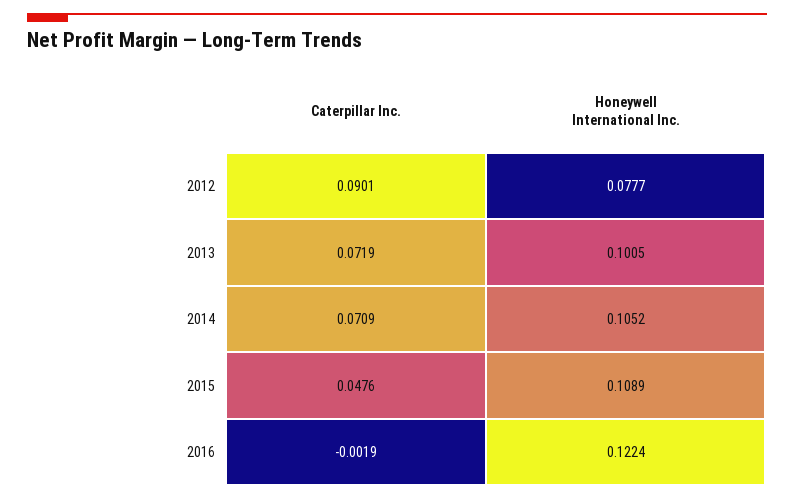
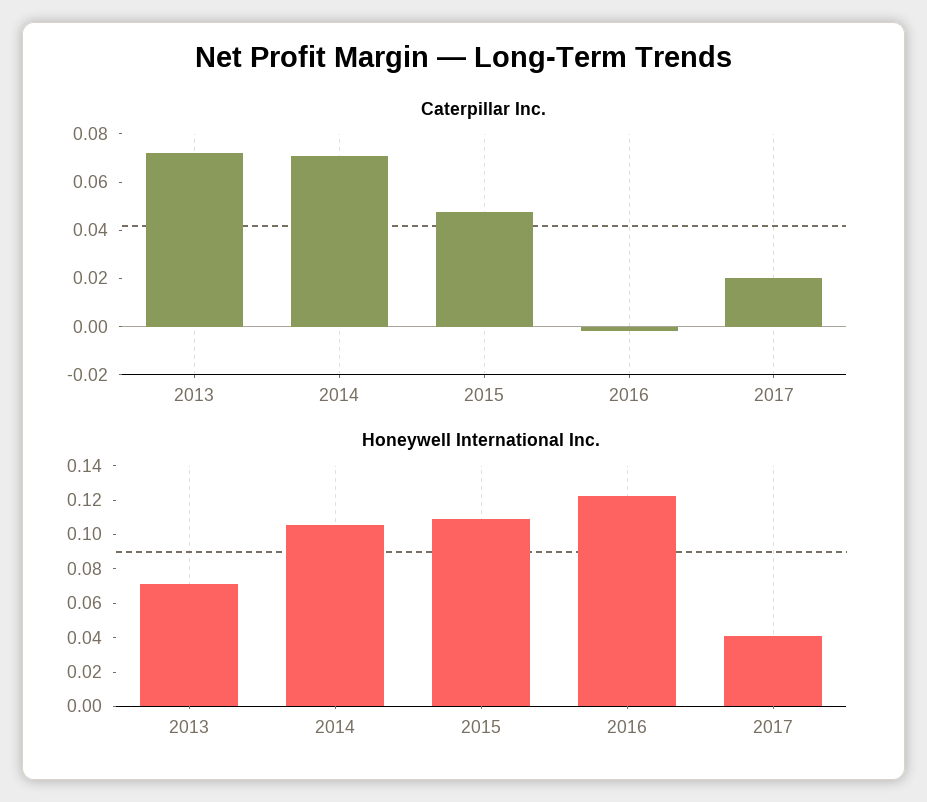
Caterpillar Inc., 2012: 0.0901 -> none
Honeywell International Inc., 2012: 0.0777 -> none
Honeywell International Inc., 2013: 0.1005 -> 0.07
Caterpillar Inc., 2017: none -> 0.02
Honeywell International Inc., 2017: none -> 0.04

